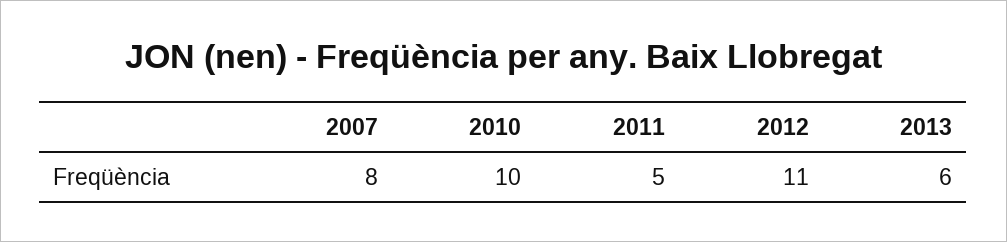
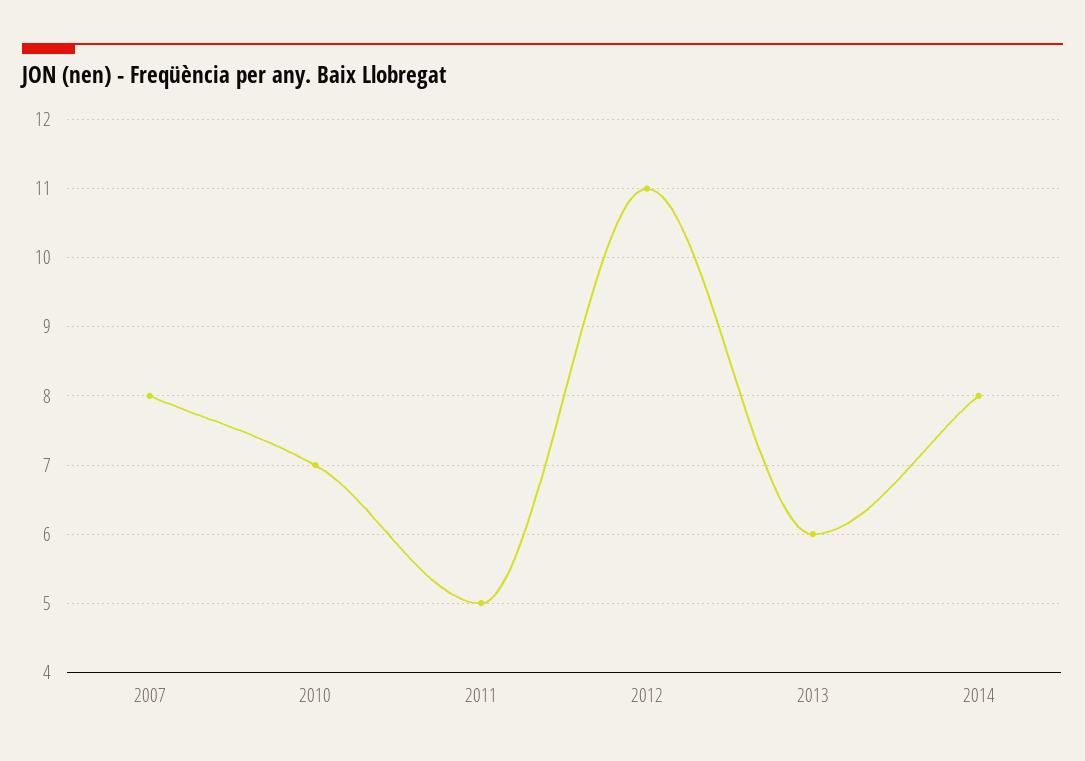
2010: 10 -> 7
2014: none -> 8

